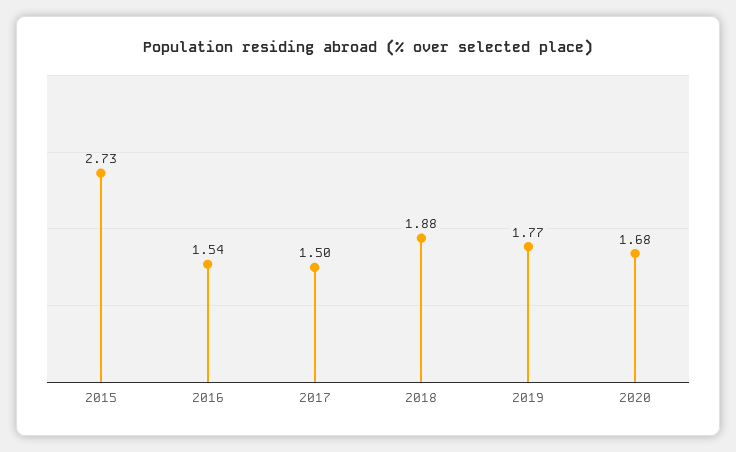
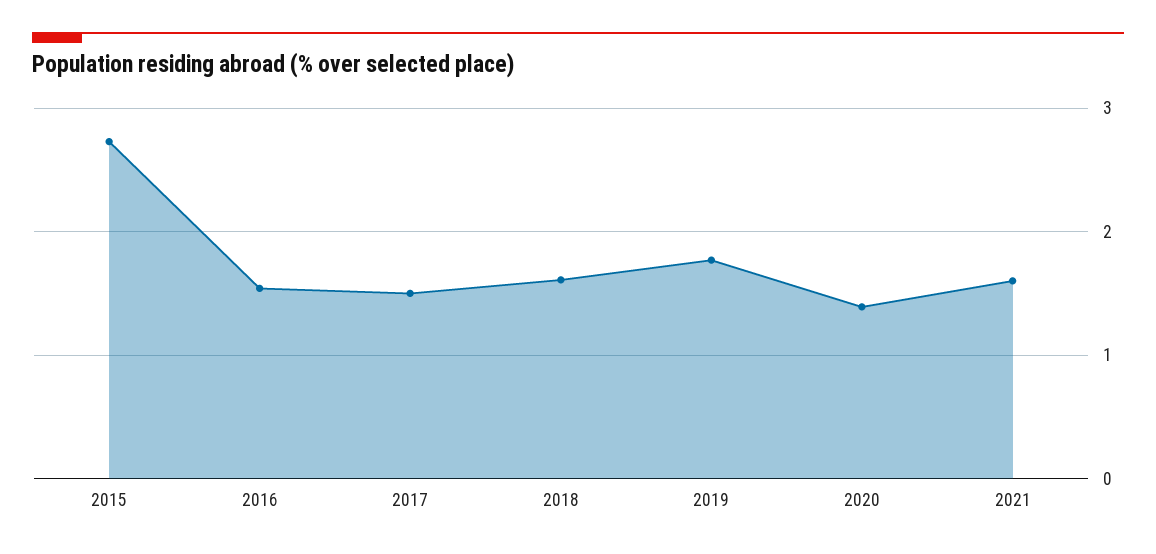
2018: 1.88 -> 1.6
2020: 1.68 -> 1.4
2021: none -> 1.6

